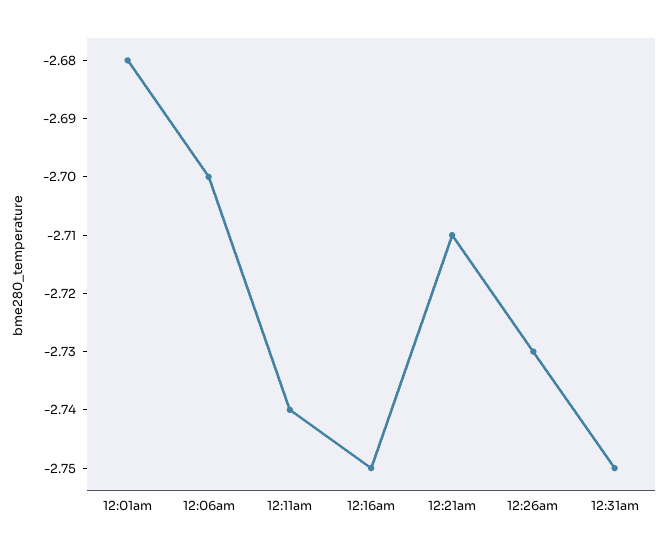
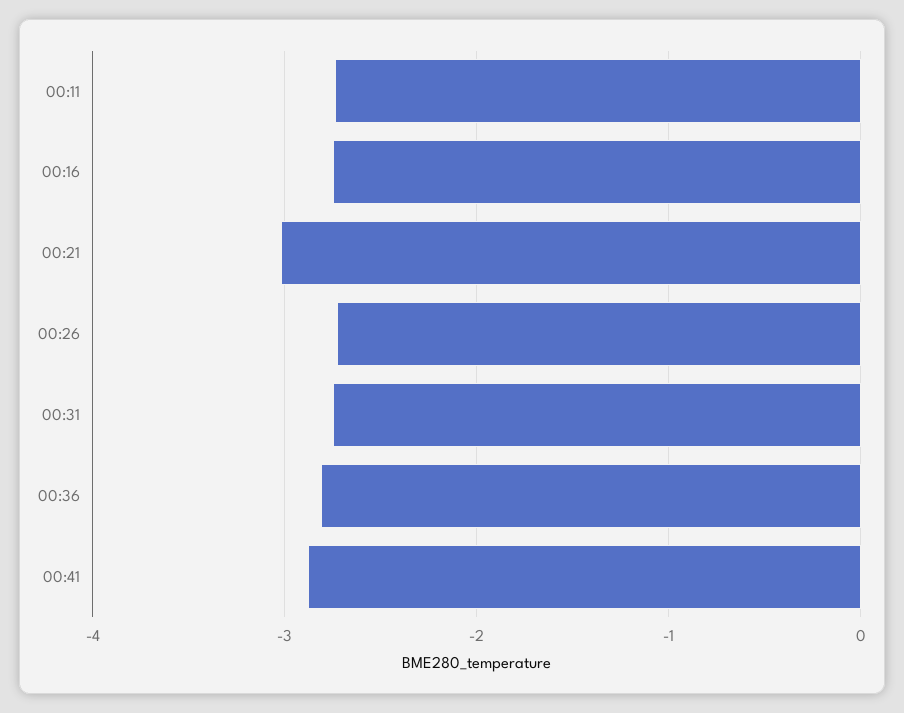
12:01am: -2.68 -> none
12:06am: -2.7 -> none
12:21am: -2.71 -> -3
00:36: none -> -2.8
00:41: none -> -2.9

